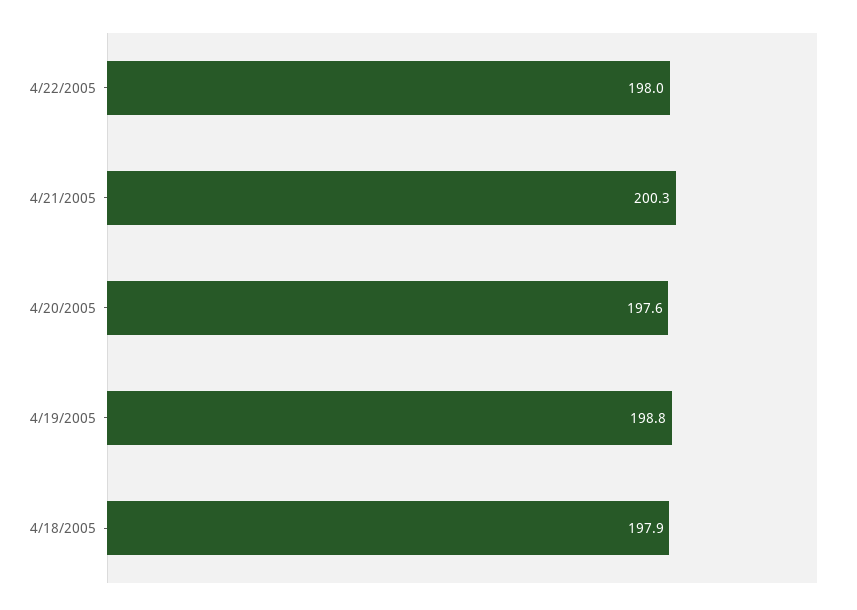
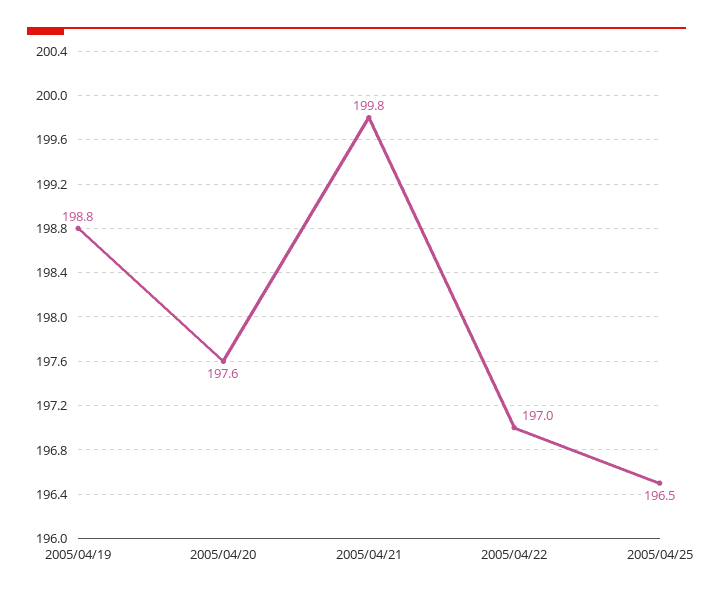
4/22/2005: 198 -> 197
4/21/2005: 200.3 -> 199.8
4/18/2005: 197.9 -> none
2005/04/25: none -> 196.5

